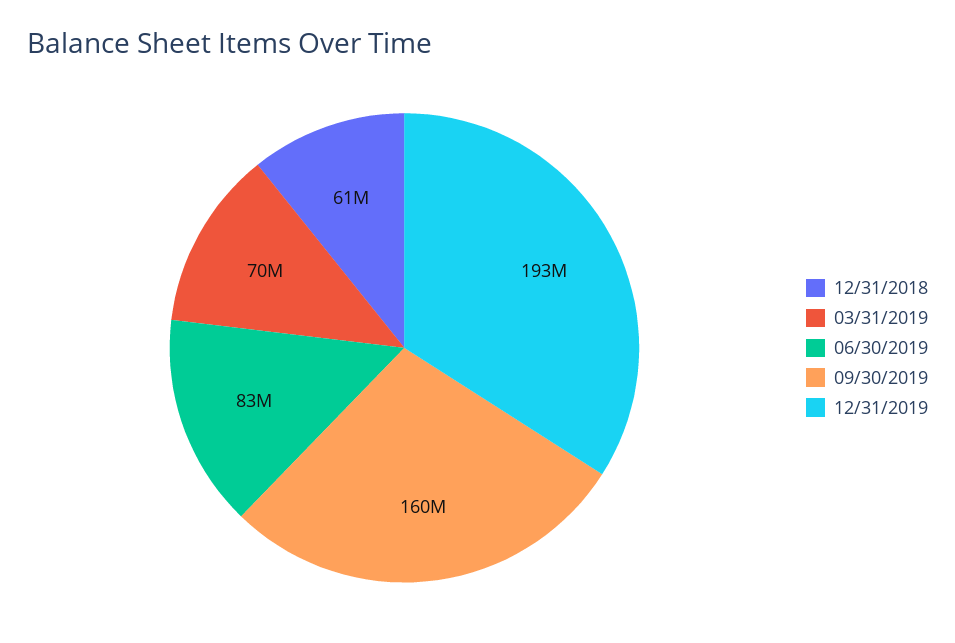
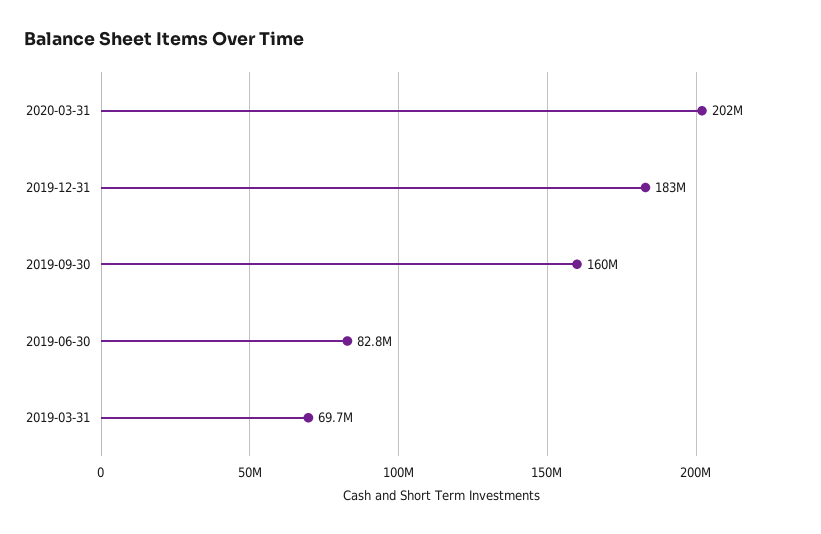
12/31/2018: 61000000 -> none
12/31/2019: 193000000 -> 183000000
2020-03-31: none -> 202000000

